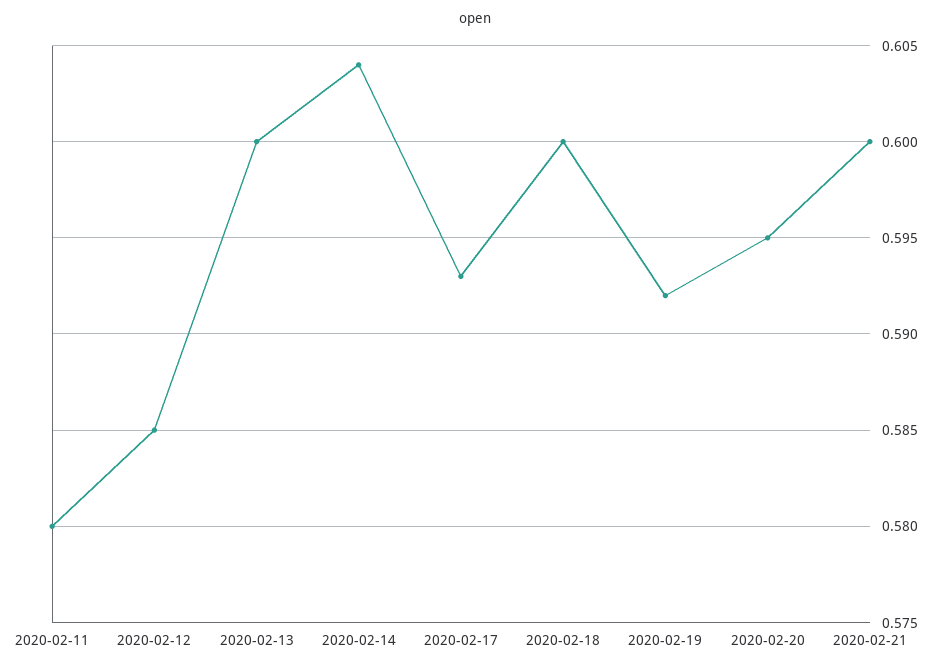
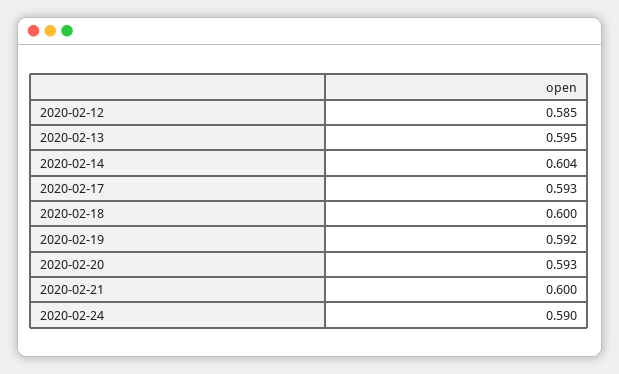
2020-02-11: 0.58 -> none
2020-02-13: 0.6 -> 0.595
2020-02-20: 0.595 -> 0.593
2020-02-24: none -> 0.59

